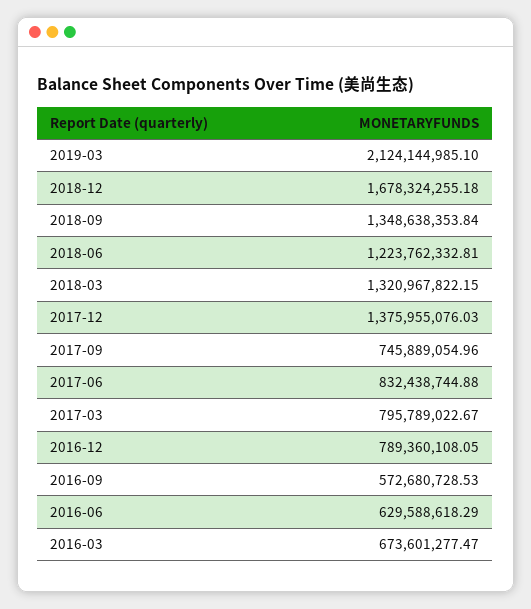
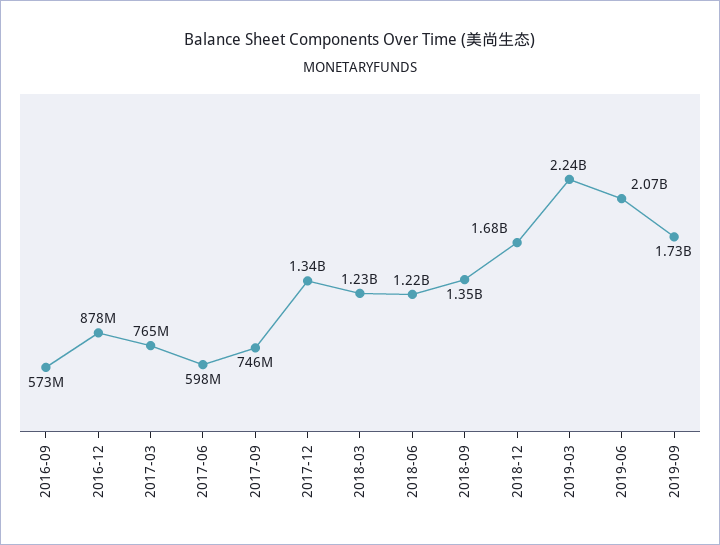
2019-03: 2124144985.1 -> 2240000000
2018-03: 1320967822.15 -> 1230000000
2017-12: 1375955076.03 -> 1340000000
2017-06: 832438744.88 -> 598000000
2017-03: 795789022.67 -> 765000000
2016-12: 789360108.05 -> 878000000
2016-06: 629588618.29 -> none
2016-03: 673601277.47 -> none
2019-06: none -> 2070000000
2019-09: none -> 1730000000

